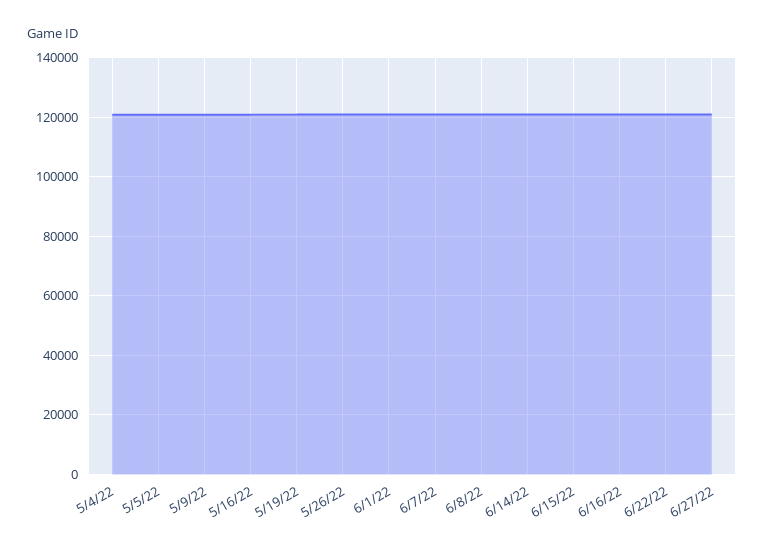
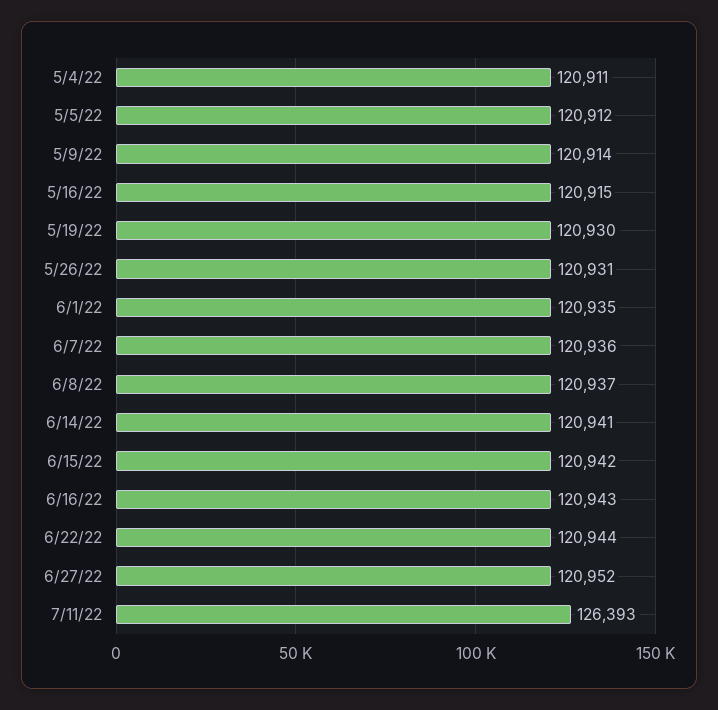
7/11/22: none -> 126393

